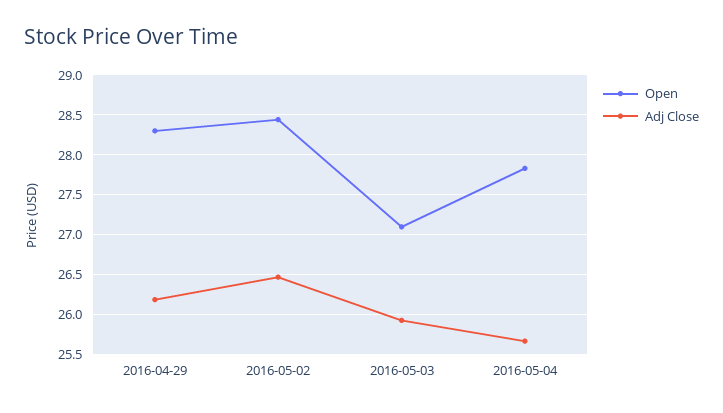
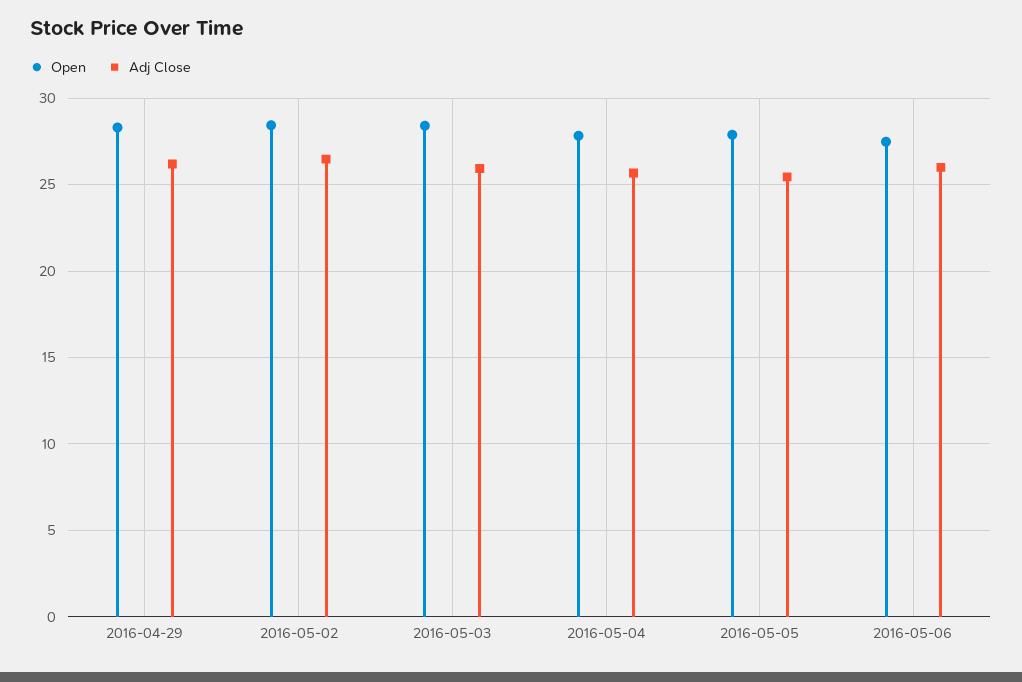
Open, 2016-05-03: 27.1 -> 28.5
Open, 2016-05-05: none -> 28
Adj Close, 2016-05-05: none -> 25.5
Open, 2016-05-06: none -> 27.5
Adj Close, 2016-05-06: none -> 26

